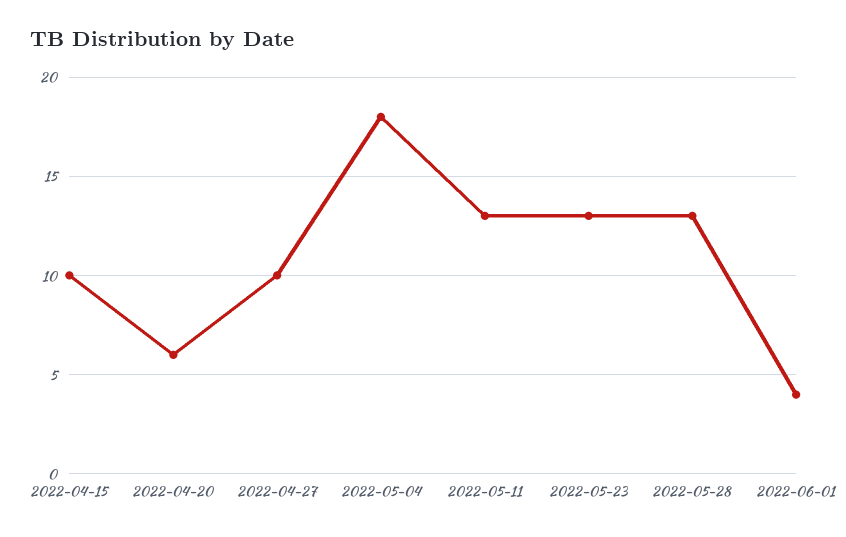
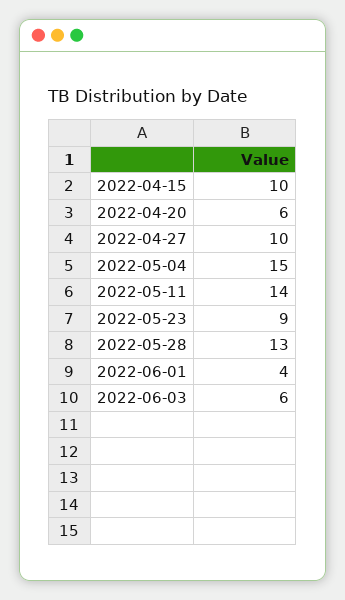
2022-05-04: 18 -> 15
2022-05-11: 13 -> 14
2022-05-23: 13 -> 9
2022-06-03: none -> 6

